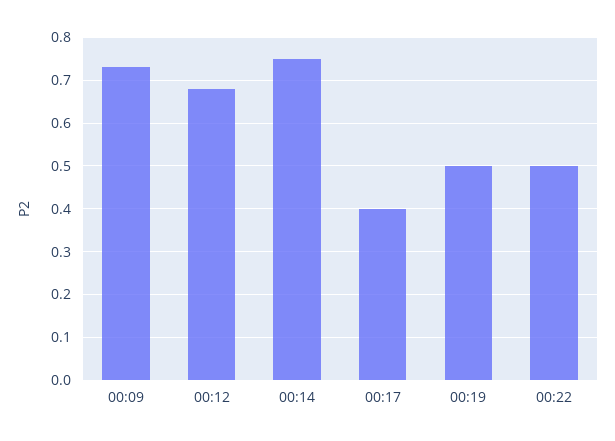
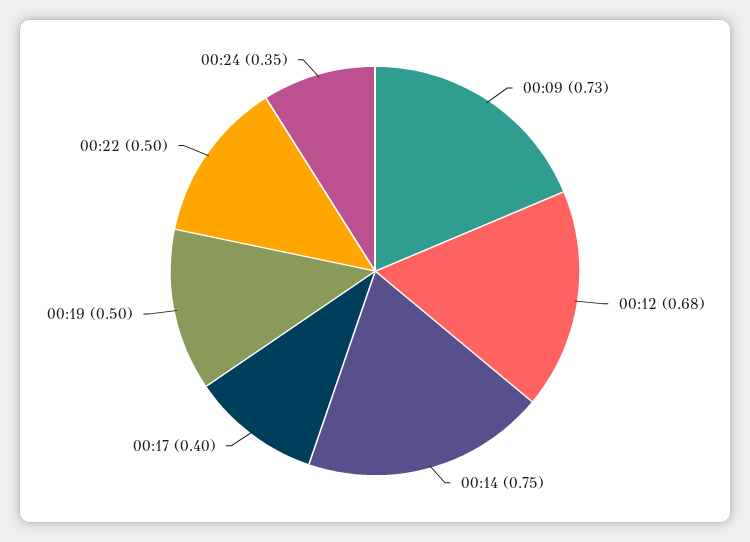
00:24: none -> 0.35

